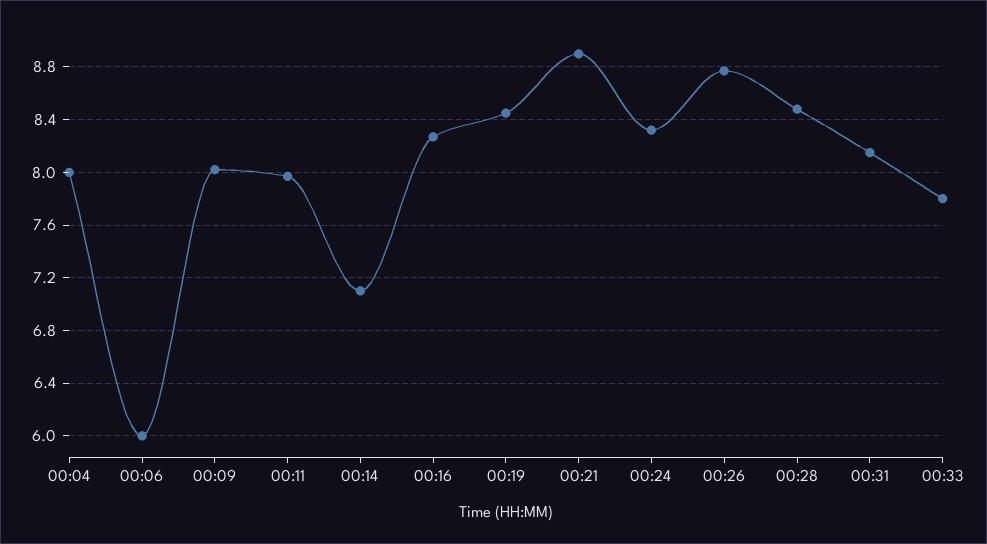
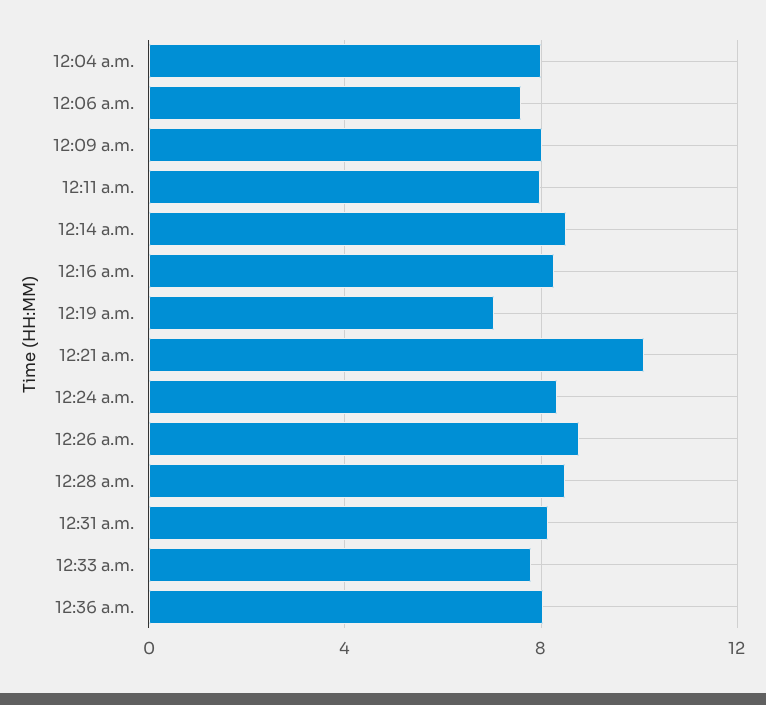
00:06: 6 -> 7.5
00:14: 7.1 -> 8.5
00:19: 8.45 -> 7
00:21: 8.9 -> 10
12:36 a.m.: none -> 8

